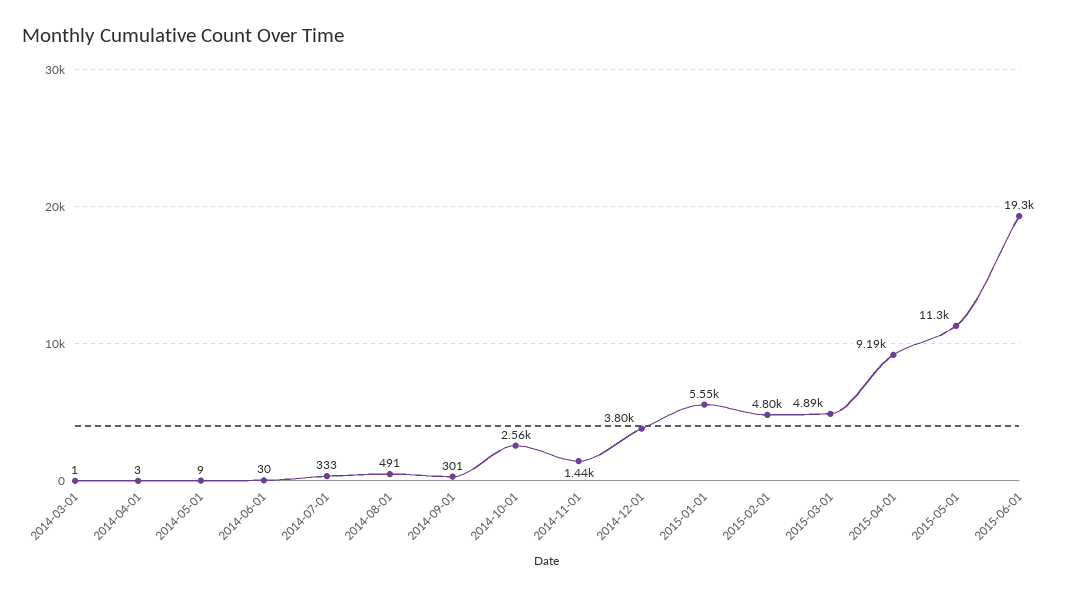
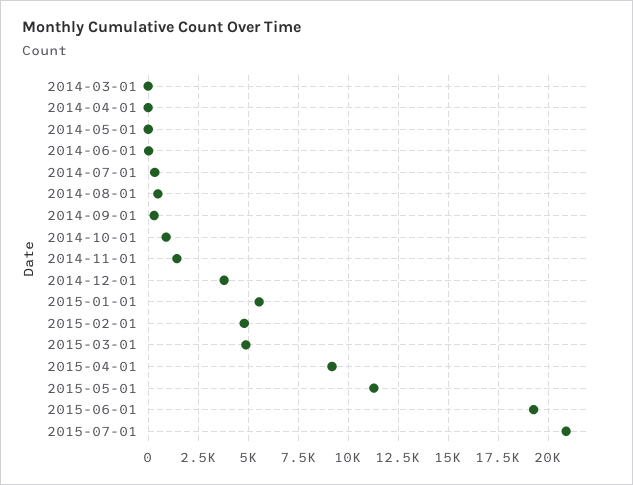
2014-10-01: 2560 -> 1000
2015-07-01: none -> 21000

